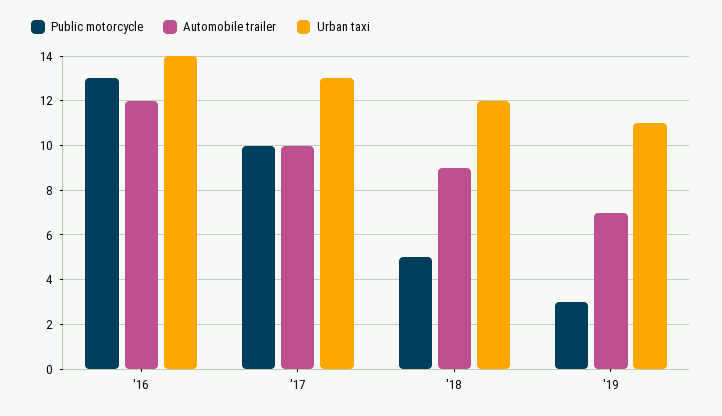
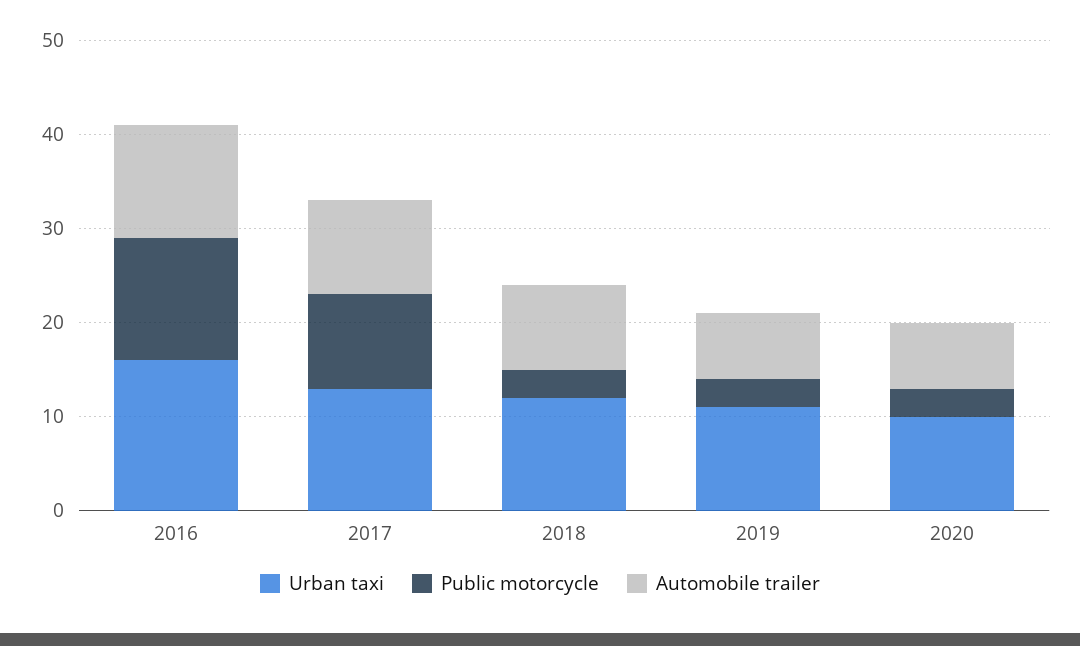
Urban taxi, '16: 14 -> 16
Public motorcycle, '18: 5 -> 3
Urban taxi, 2020: none -> 10
Public motorcycle, 2020: none -> 3
Automobile trailer, 2020: none -> 7

